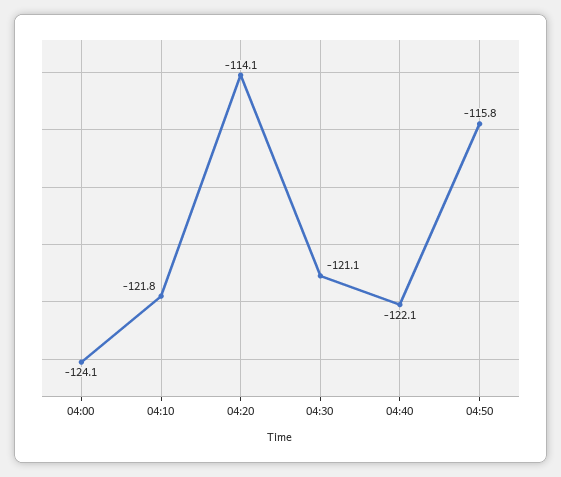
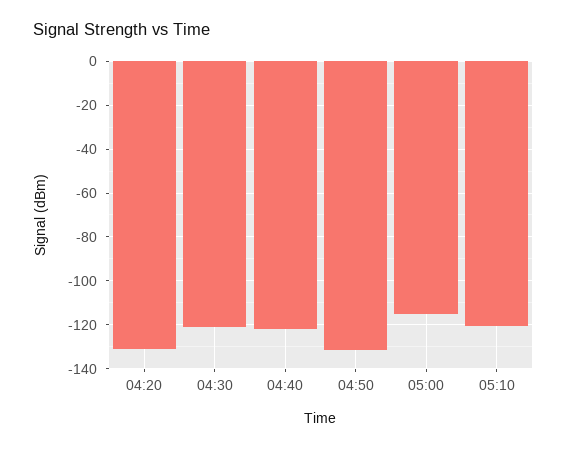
04:00: -124.1 -> none
04:10: -121.8 -> none
04:20: -114.1 -> -130
04:50: -115.8 -> -130
05:00: none -> -115
05:10: none -> -120

